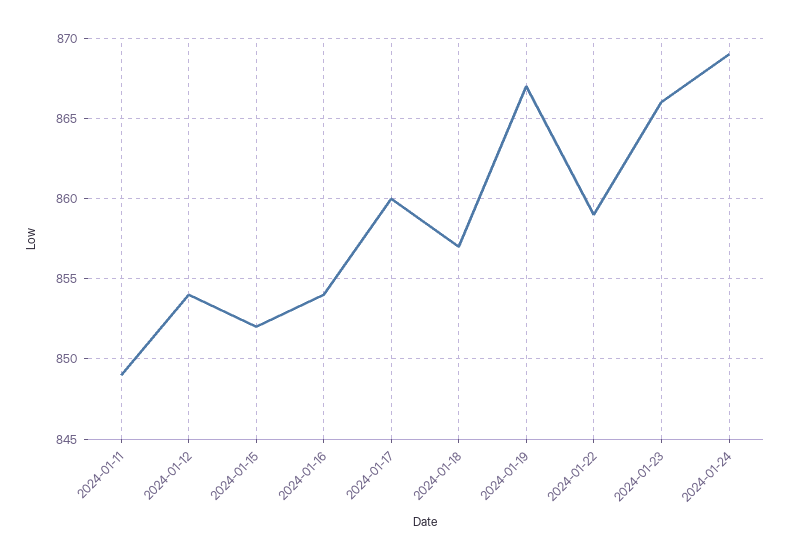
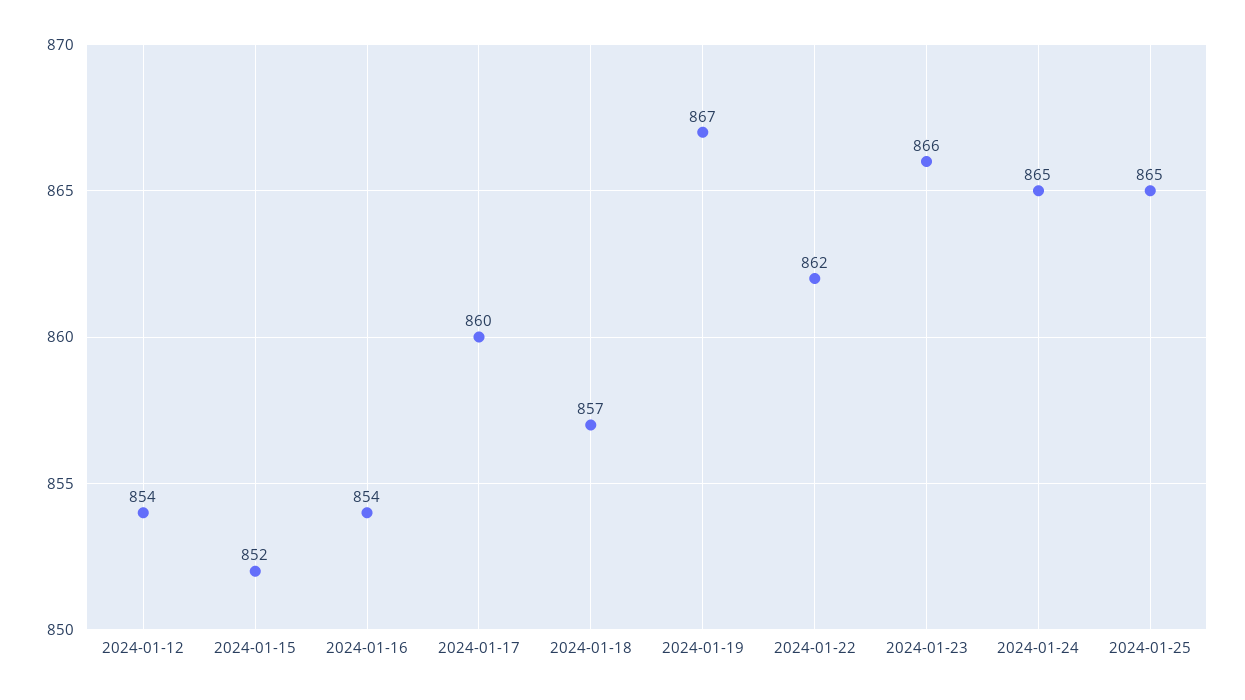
2024-01-11: 849 -> none
2024-01-22: 859 -> 862
2024-01-24: 869 -> 865
2024-01-25: none -> 865

